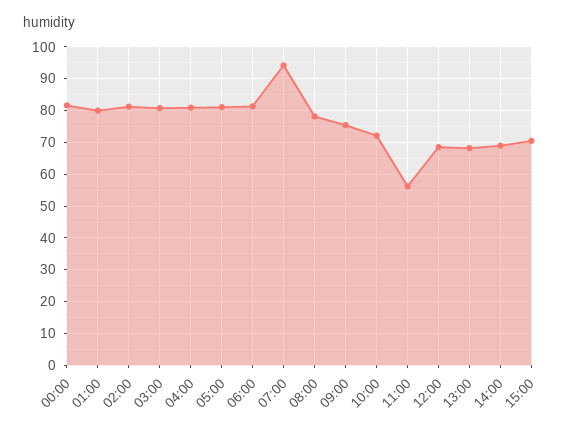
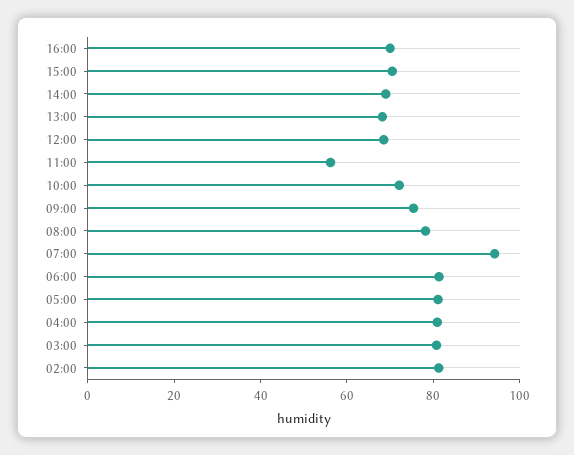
00:00: 82 -> none
01:00: 80 -> none
16:00: none -> 70

